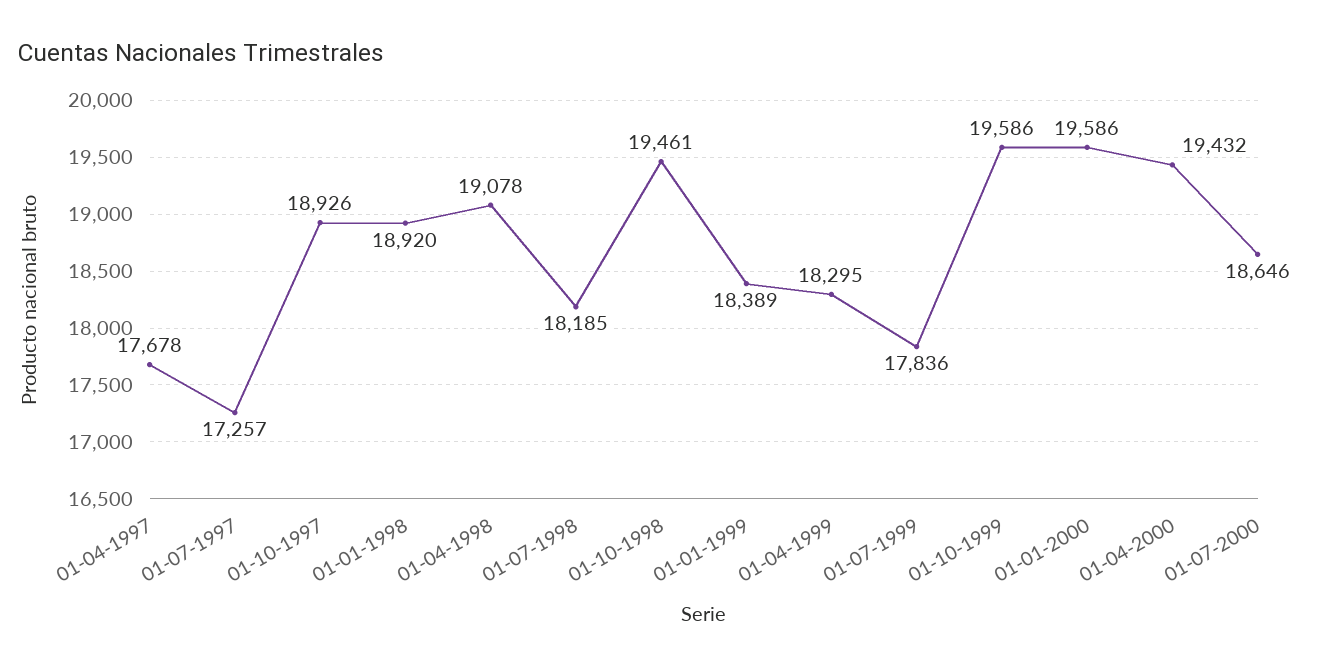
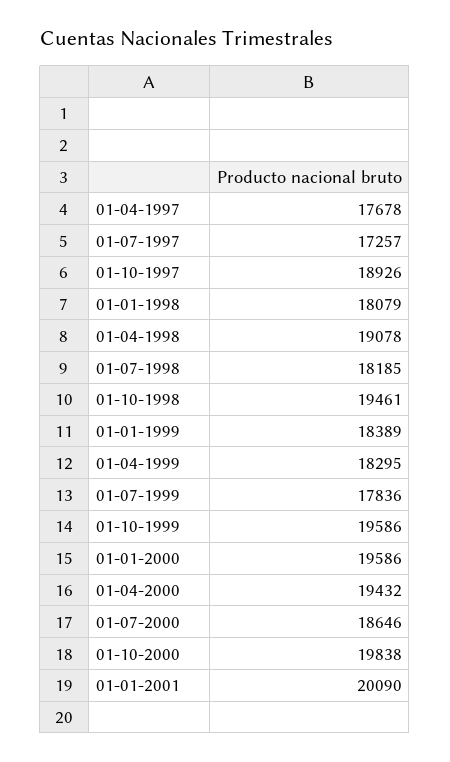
01-01-1998: 18920 -> 18079
01-10-2000: none -> 19838
01-01-2001: none -> 20090

